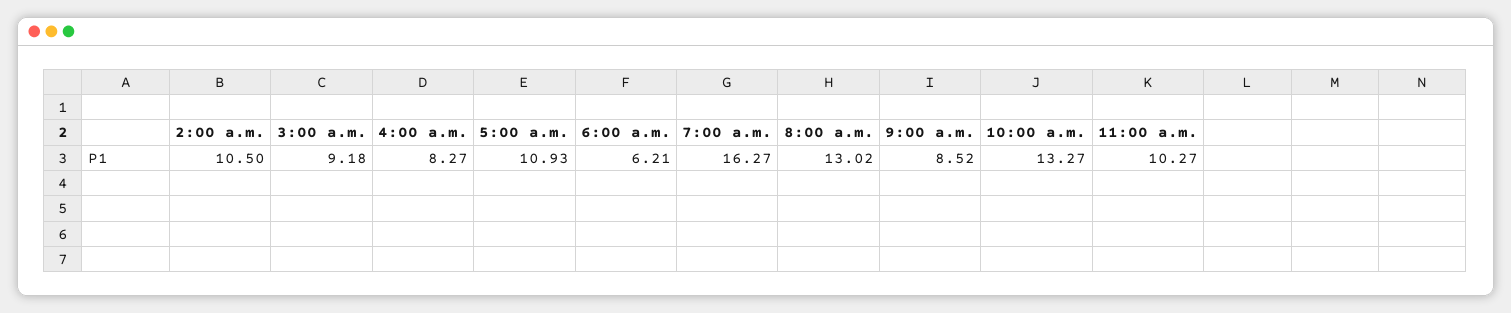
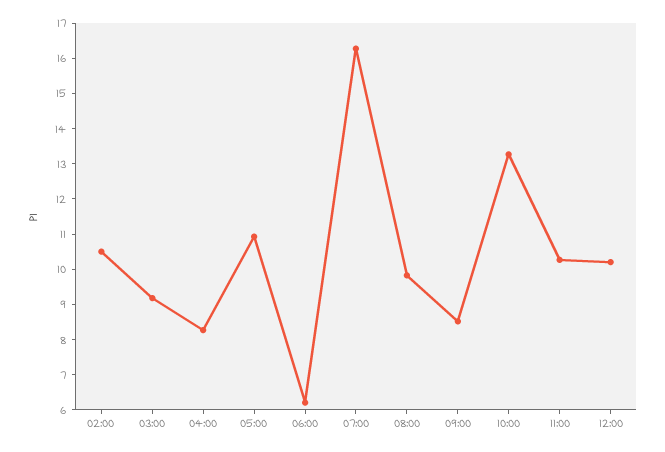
8:00 a.m.: 13.02 -> 9.75
12:00: none -> 10.25

